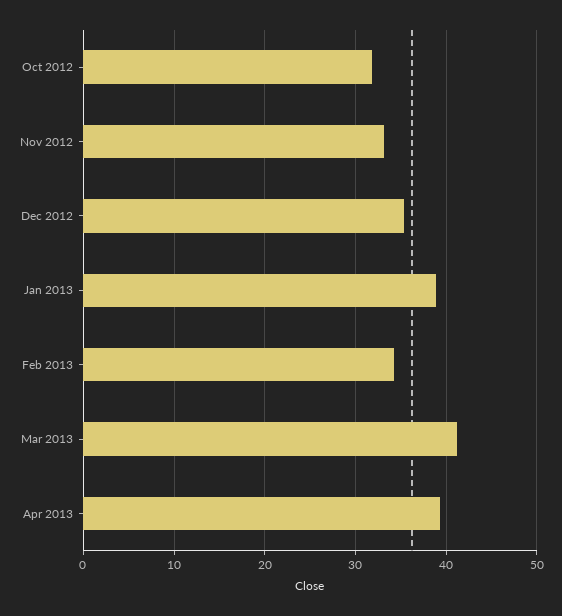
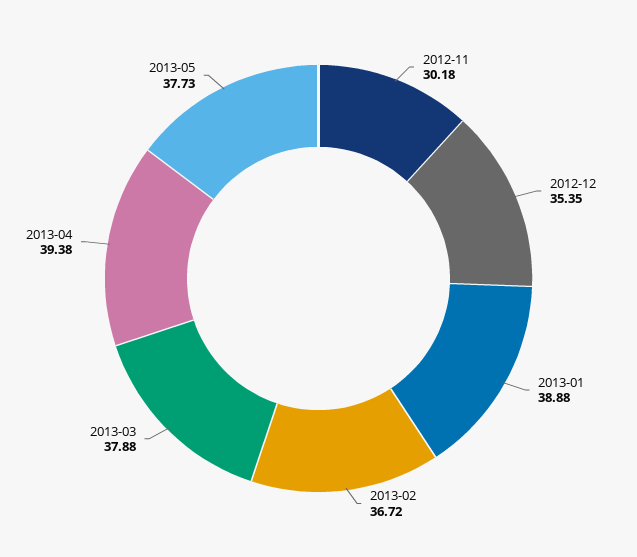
Oct 2012: 32 -> none
Nov 2012: 33 -> 30.18
Feb 2013: 34 -> 36.72
Mar 2013: 41 -> 37.88
2013-05: none -> 37.73

